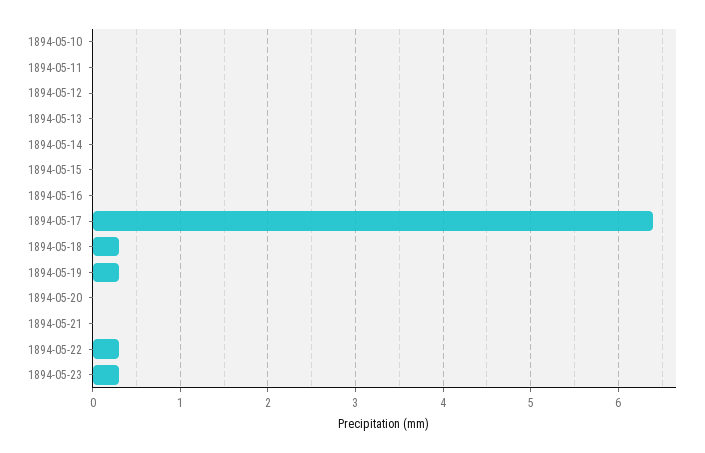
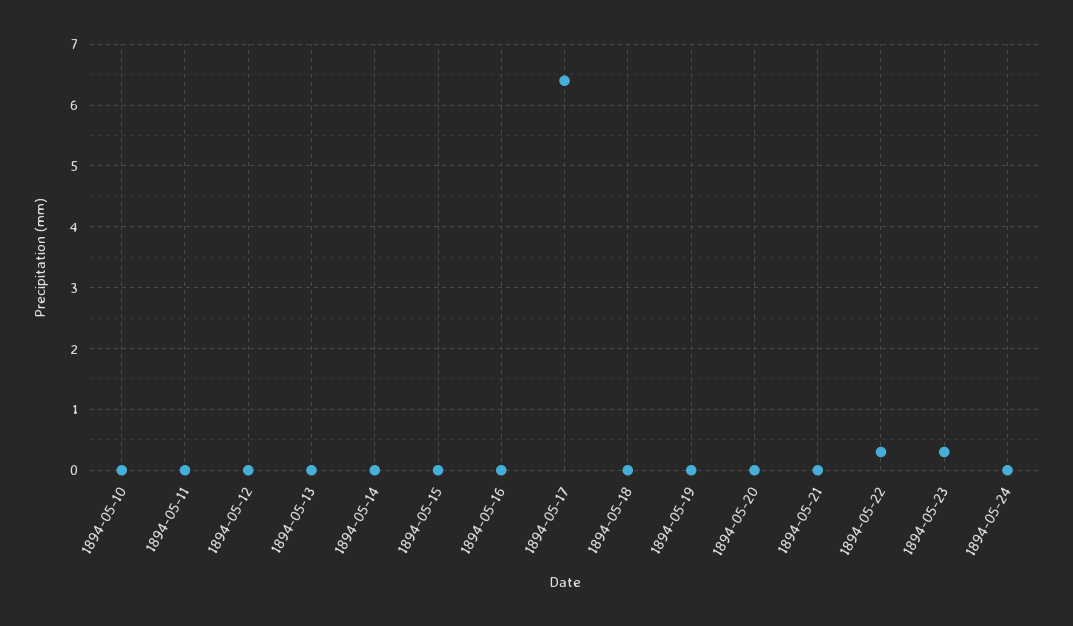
1894-05-18: 0.3 -> 0
1894-05-19: 0.3 -> 0
1894-05-24: none -> 0

